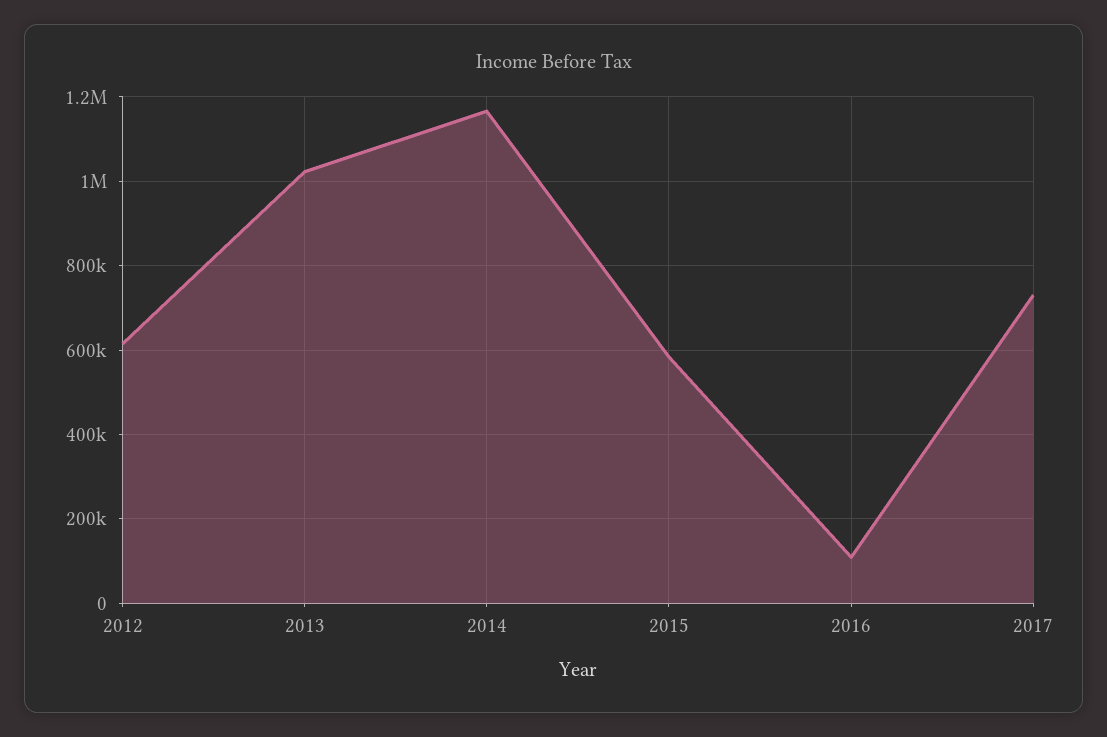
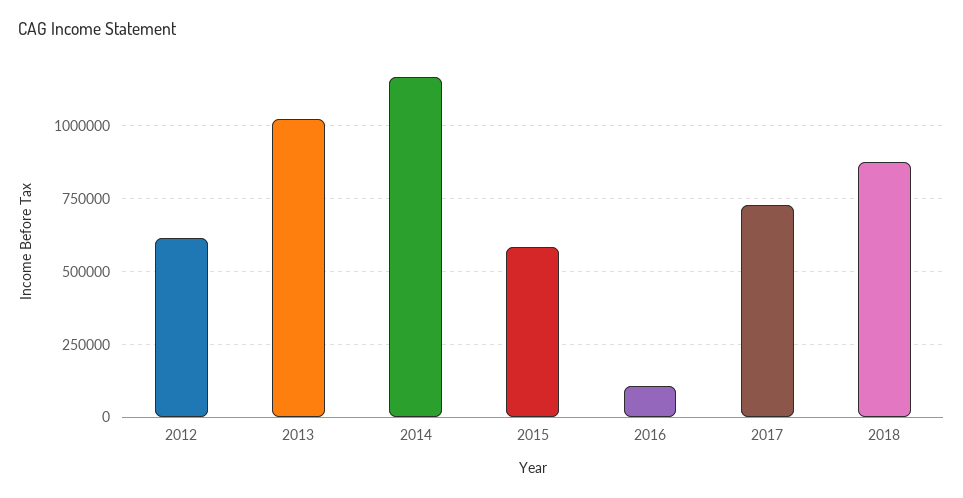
2018: none -> 875000

